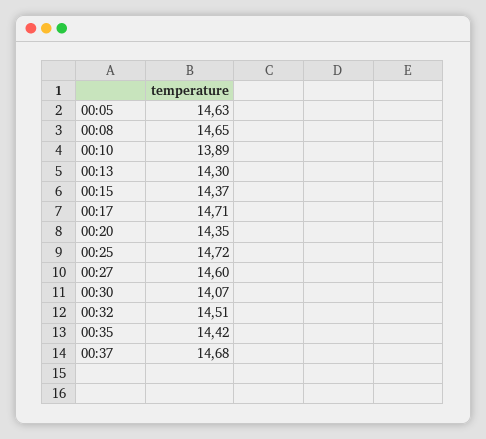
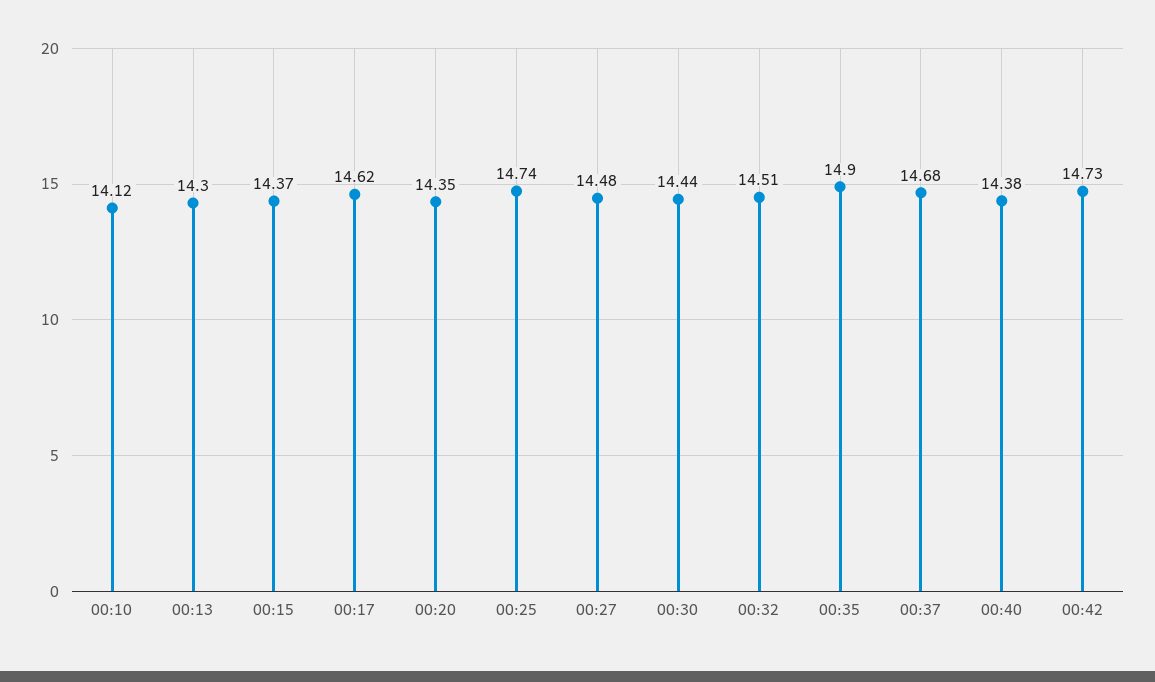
00:05: 14.63 -> none
00:08: 14.65 -> none
00:10: 13.89 -> 14.12
00:17: 14.71 -> 14.62
00:25: 14.72 -> 14.74
00:27: 14.6 -> 14.48
00:30: 14.07 -> 14.44
00:35: 14.42 -> 14.9
00:40: none -> 14.38
00:42: none -> 14.73

